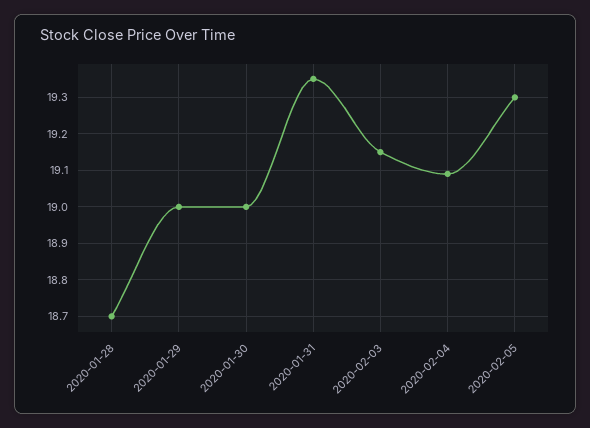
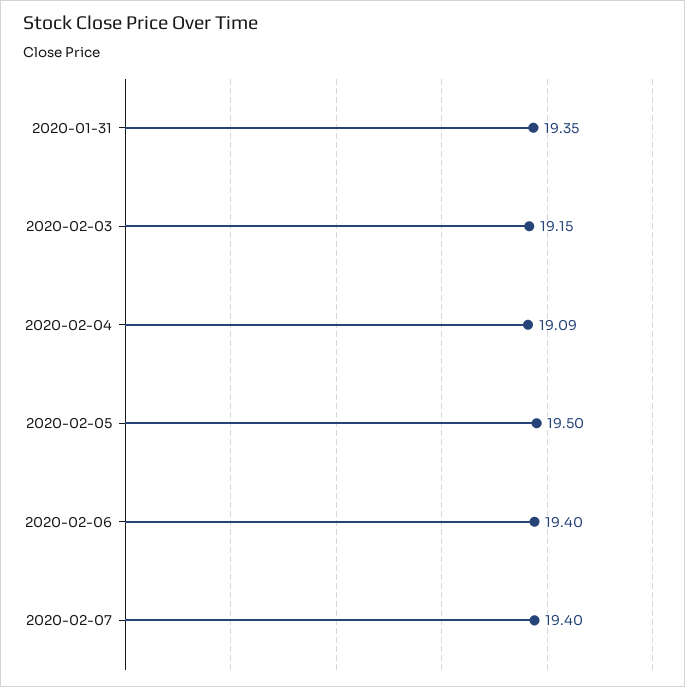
2020-01-28: 18.7 -> none
2020-01-29: 19 -> none
2020-01-30: 19 -> none
2020-02-05: 19.3 -> 19.5
2020-02-06: none -> 19.4
2020-02-07: none -> 19.4

